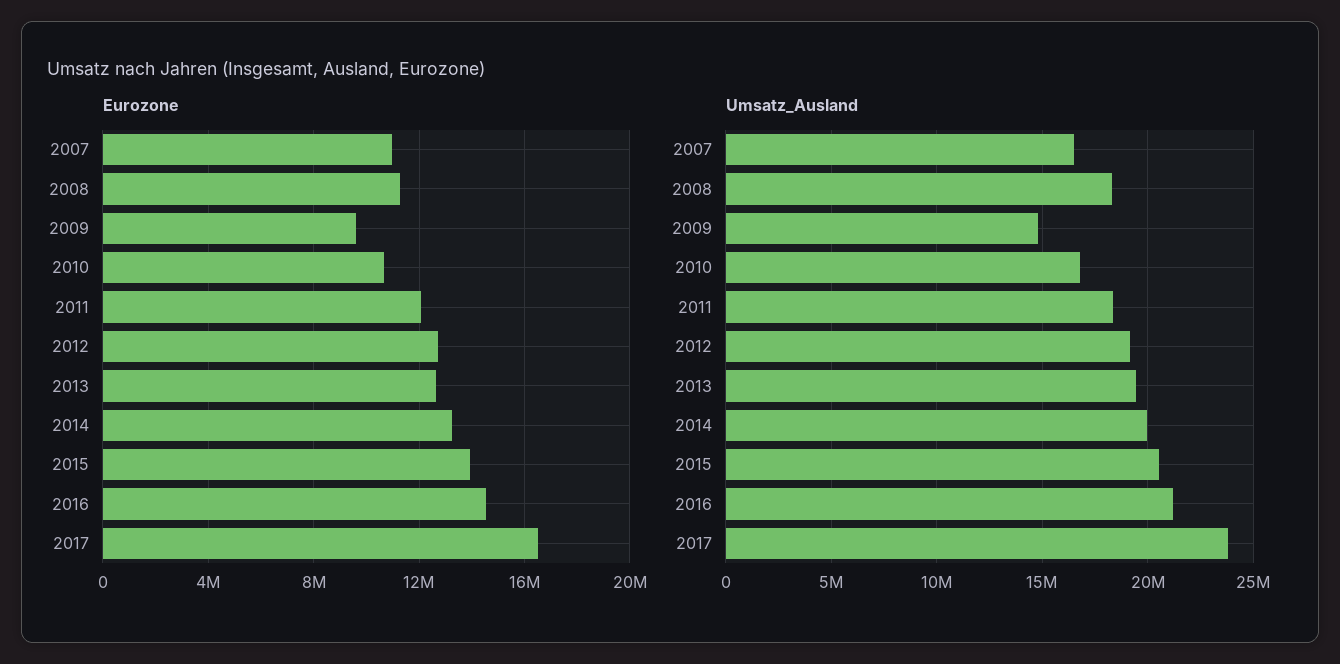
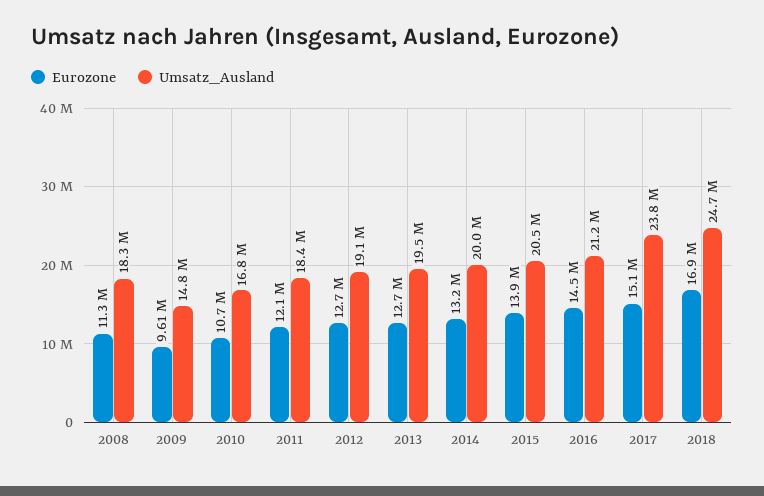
Eurozone, 2007: 11000000 -> none
Eurozone, 2017: 16500000 -> 15100000
Umsatz_Ausland, 2007: 16500000 -> none
Eurozone, 2018: none -> 16900000
Umsatz_Ausland, 2018: none -> 24700000

